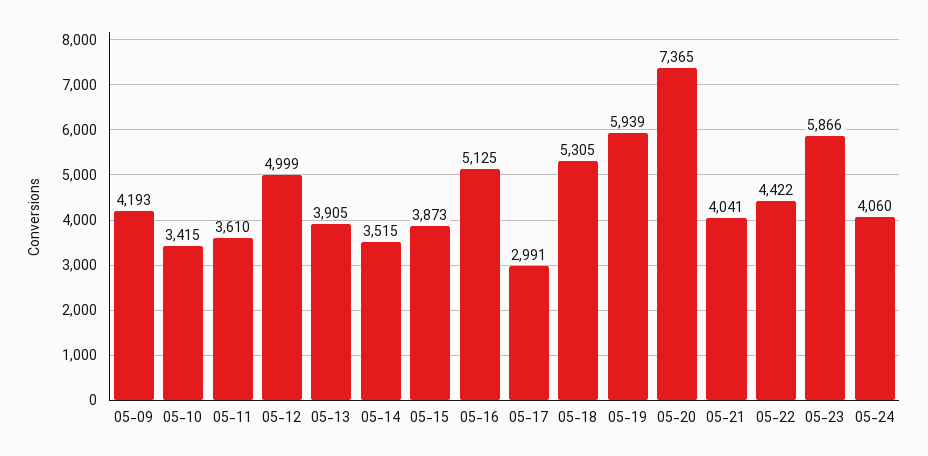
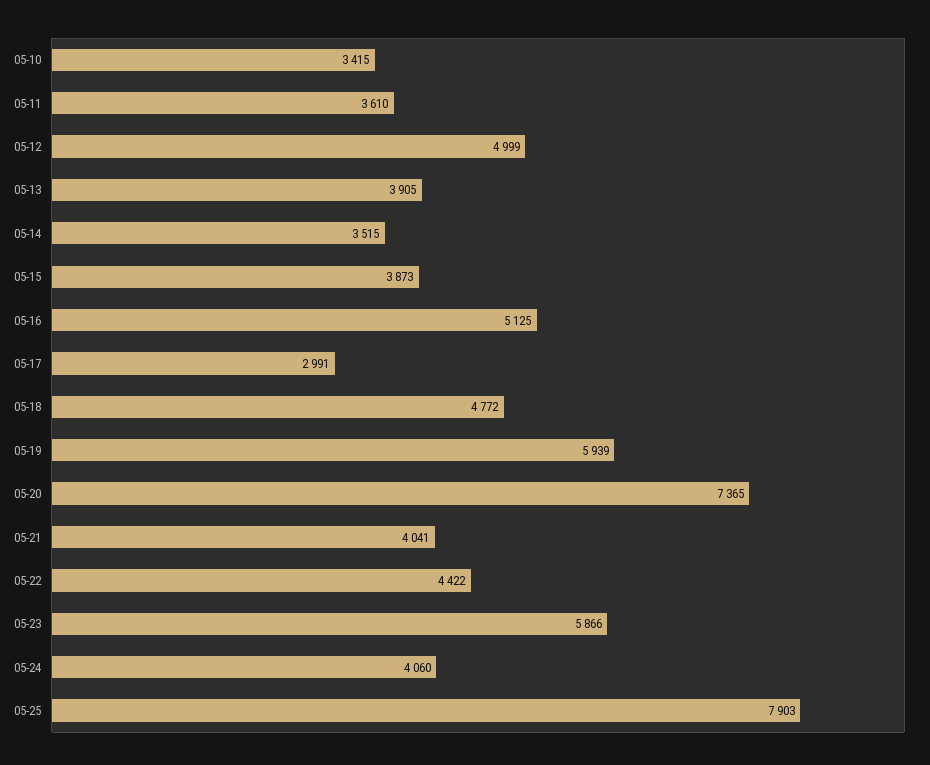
05-09: 4193 -> none
05-18: 5305 -> 4772
05-25: none -> 7903

